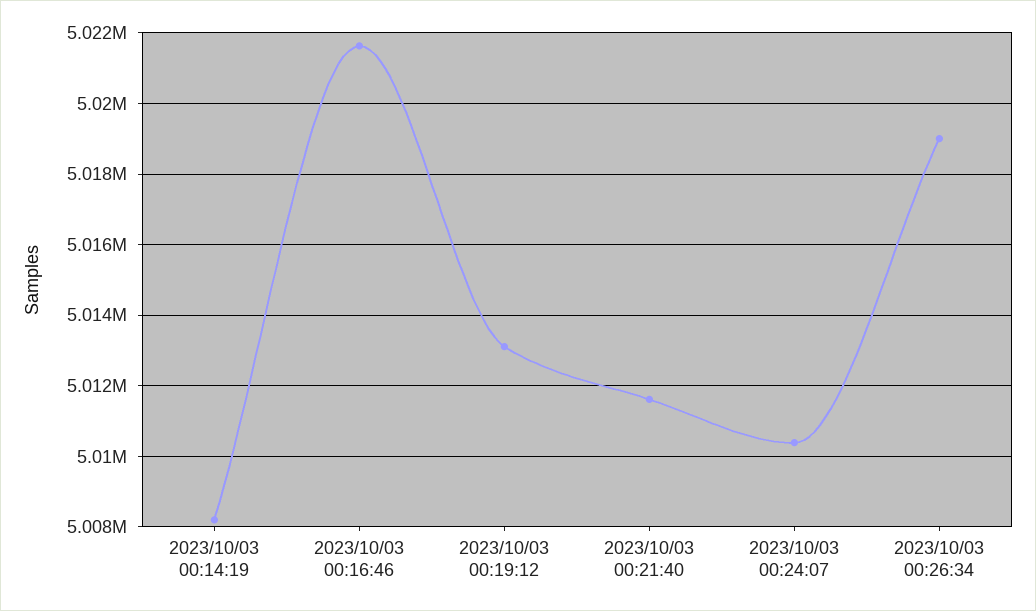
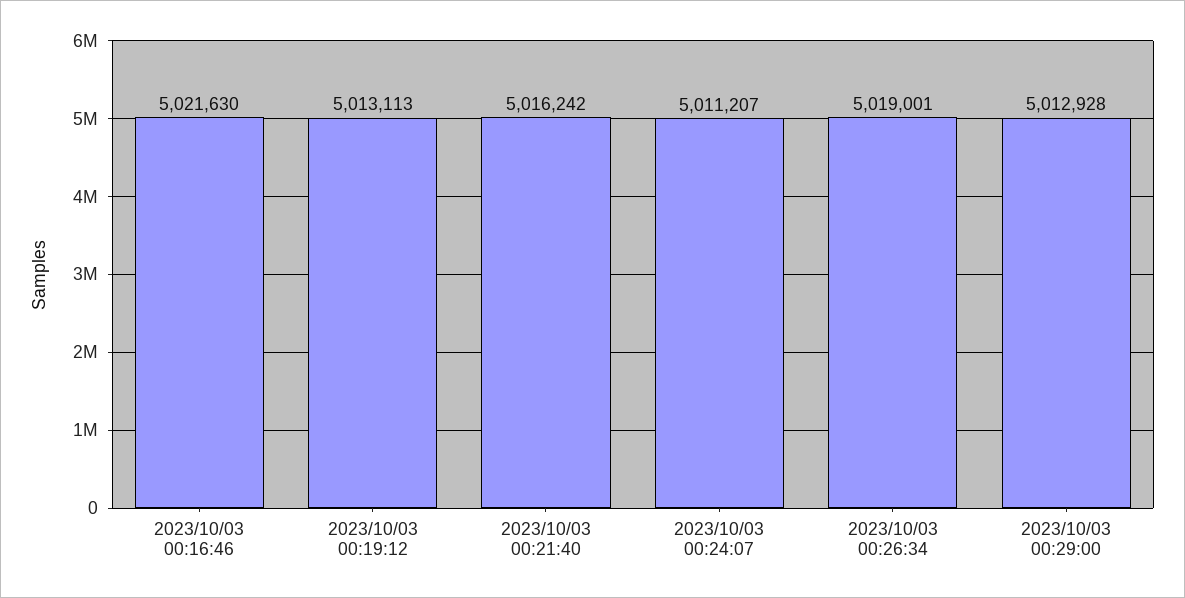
2023/10/03 00:14:19: 5008200 -> none
2023/10/03 00:21:40: 5011600 -> 5016242
2023/10/03 00:24:07: 5010400 -> 5011207
2023/10/03 00:29:00: none -> 5012928

